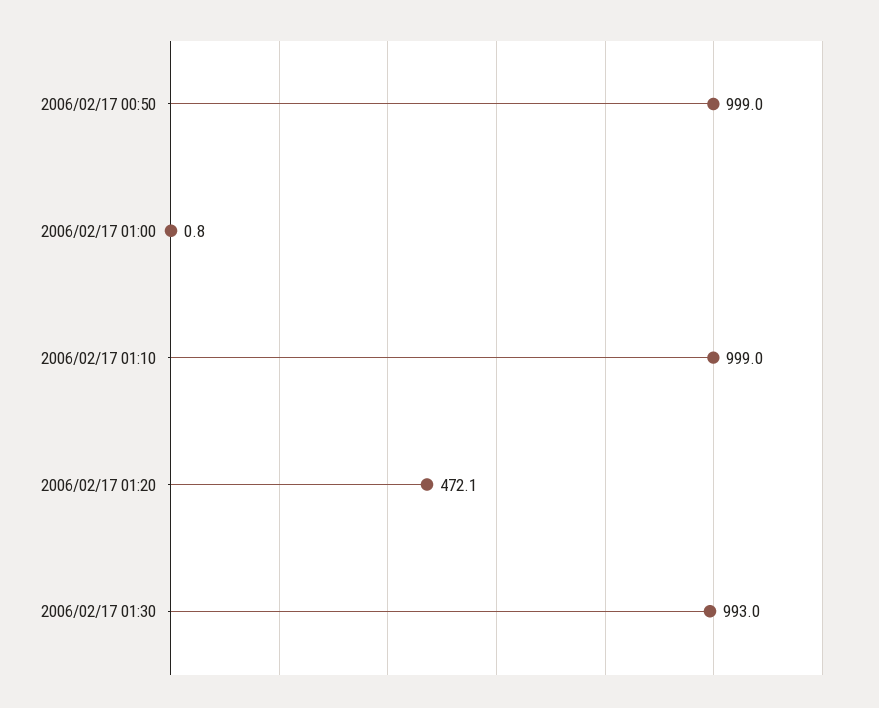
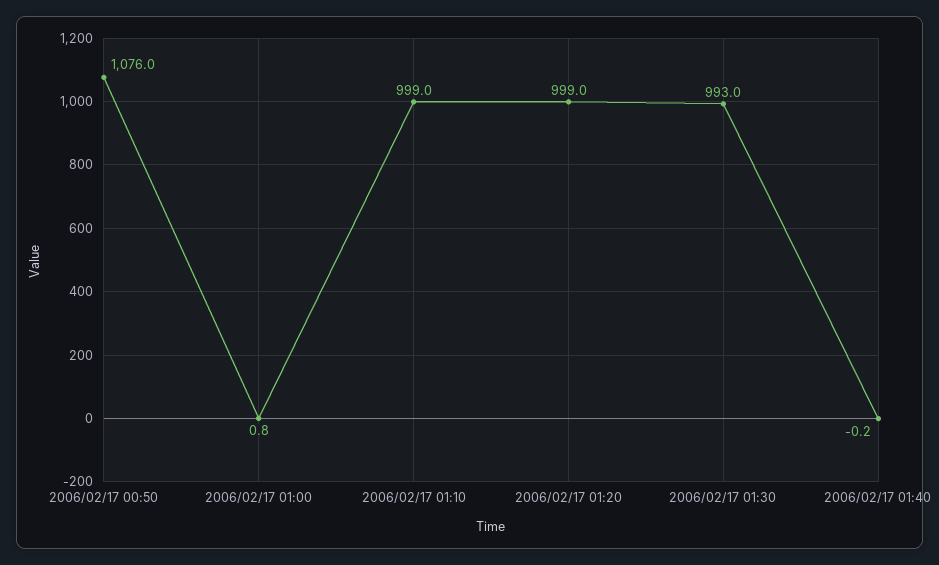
2006/02/17 00:50: 999 -> 1076
2006/02/17 01:20: 472.1 -> 999
2006/02/17 01:40: none -> -0.2

